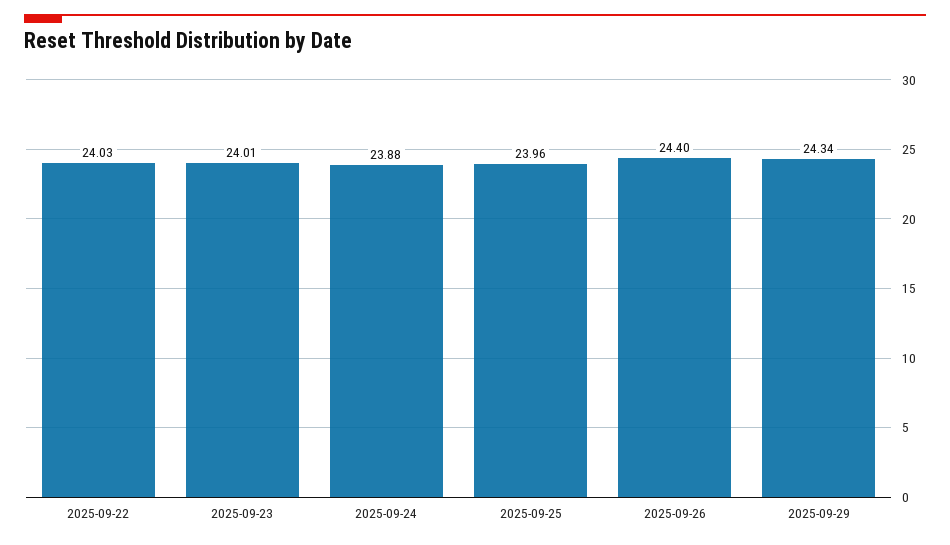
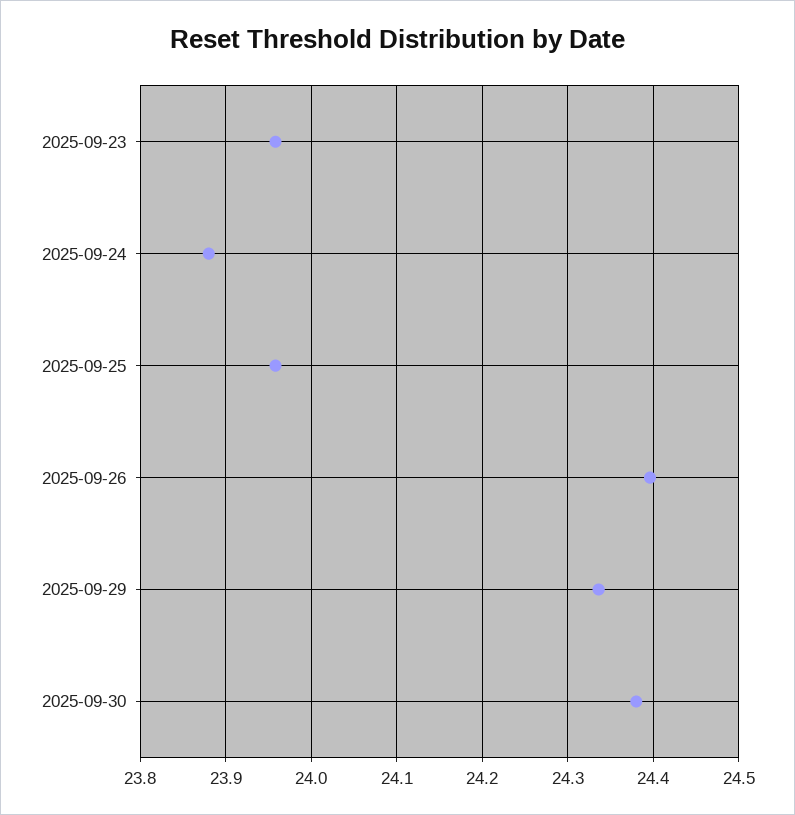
2025-09-22: 24.03 -> none
2025-09-23: 24.01 -> 23.96
2025-09-30: none -> 24.38

